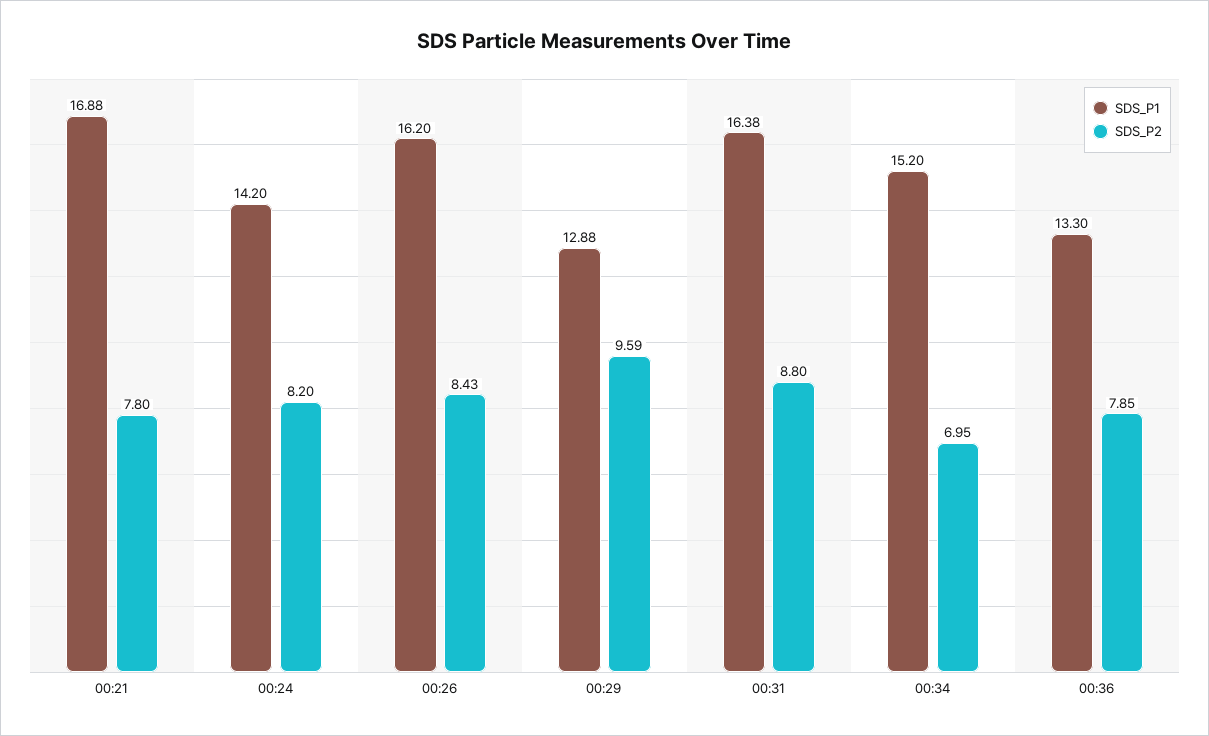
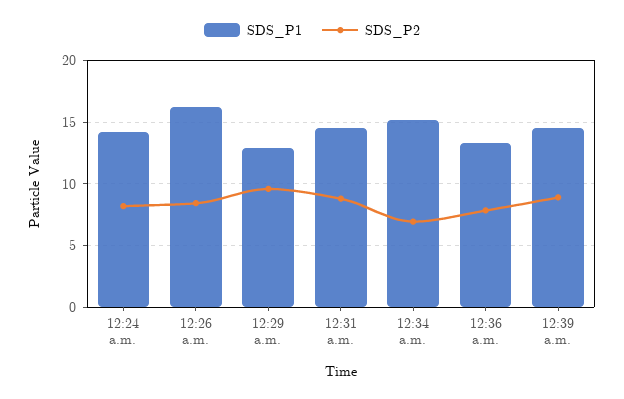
SDS_P1, 00:21: 16.88 -> none
SDS_P2, 00:21: 7.8 -> none
SDS_P1, 00:31: 16.38 -> 14.5
SDS_P1, 12:39 a.m.: none -> 14.5
SDS_P2, 12:39 a.m.: none -> 9

